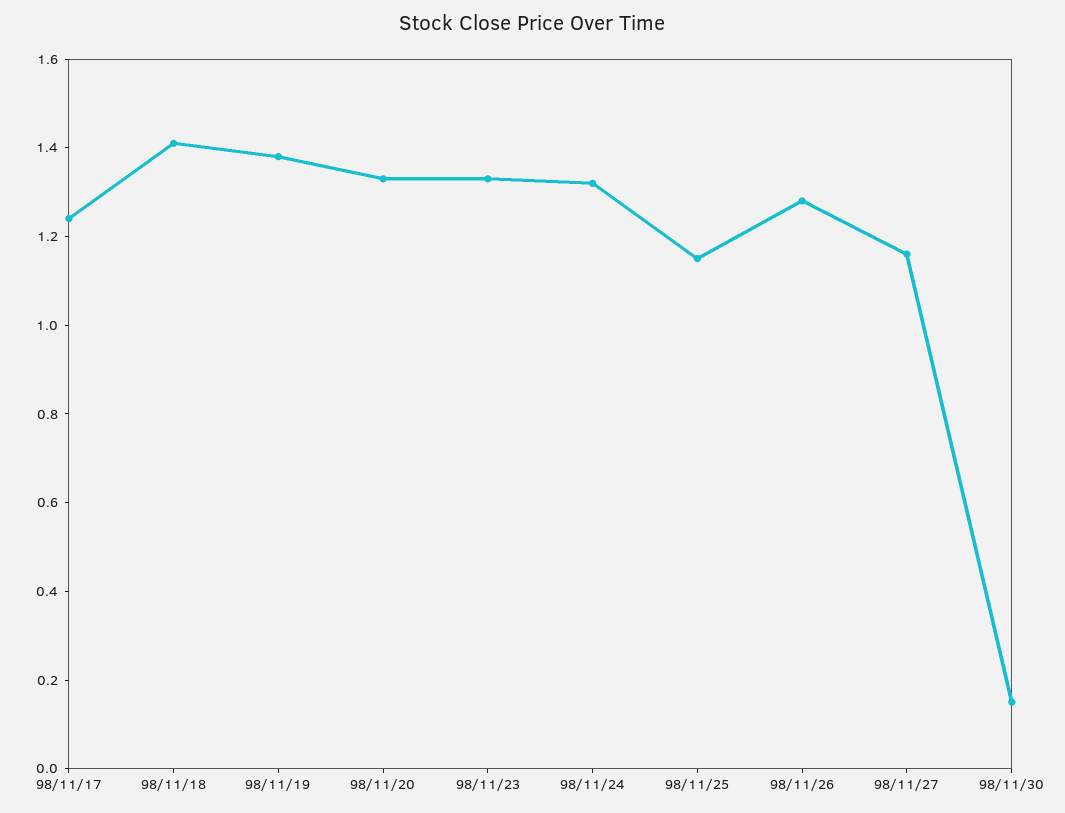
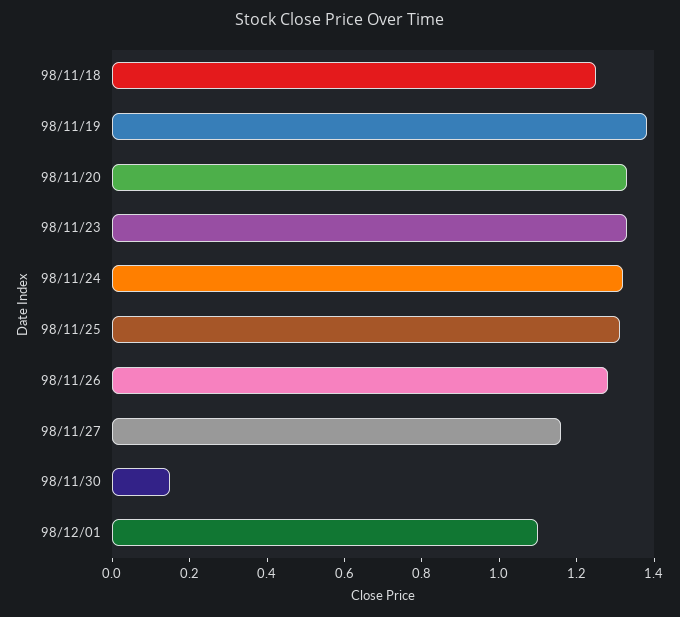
98/11/17: 1.25 -> none
98/11/18: 1.4 -> 1.25
98/11/25: 1.15 -> 1.3
98/12/01: none -> 1.1

